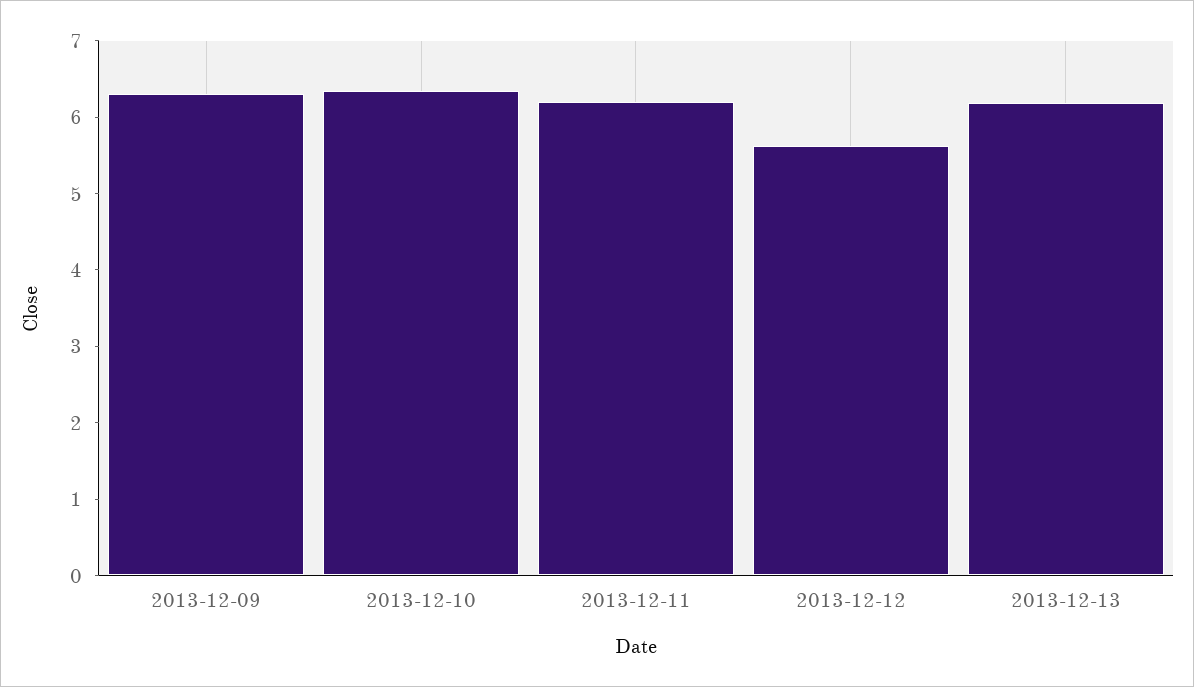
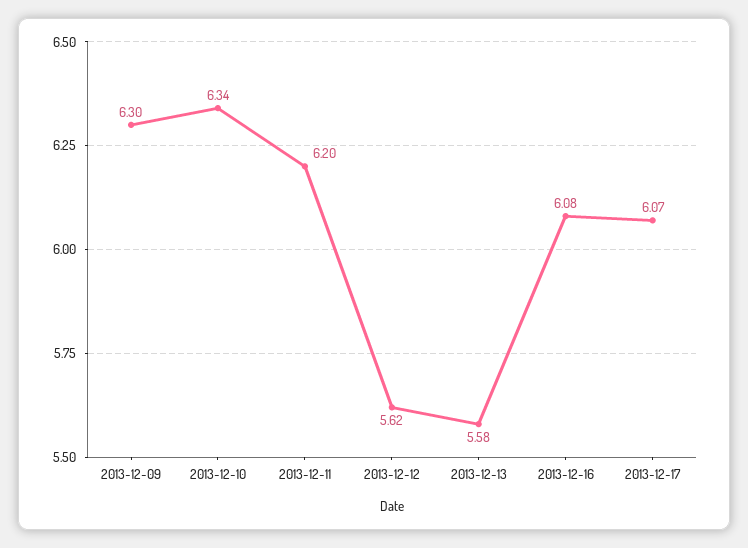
2013-12-13: 6.2 -> 5.58
2013-12-16: none -> 6.08
2013-12-17: none -> 6.07

